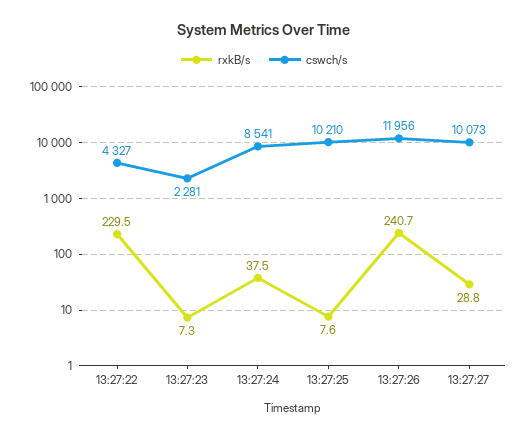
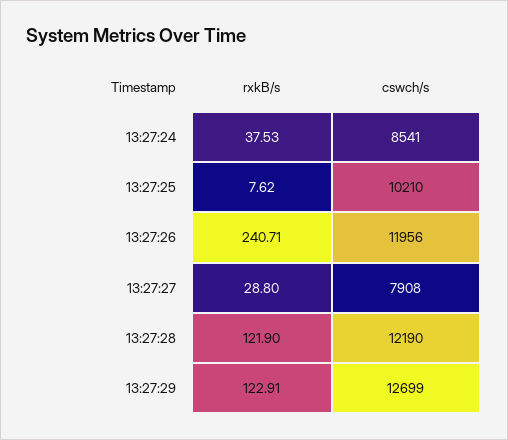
rxkB/s, 13:27:22: 229.5 -> none
cswch/s, 13:27:22: 4327 -> none
rxkB/s, 13:27:23: 7.3 -> none
cswch/s, 13:27:23: 2281 -> none
cswch/s, 13:27:27: 10073 -> 7908
rxkB/s, 13:27:28: none -> 121.9
cswch/s, 13:27:28: none -> 12190
rxkB/s, 13:27:29: none -> 122.91
cswch/s, 13:27:29: none -> 12699

